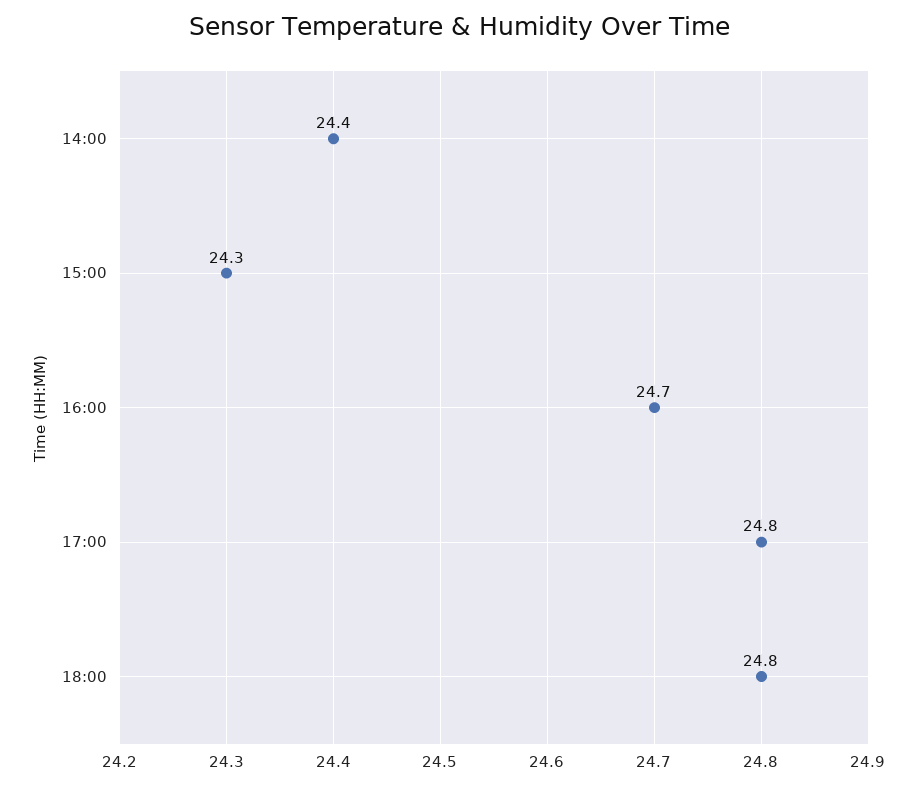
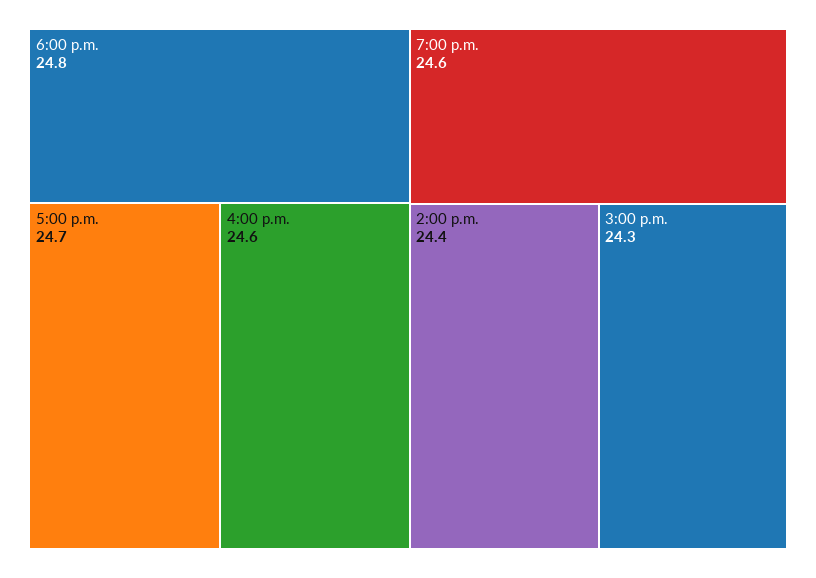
16:00: 24.7 -> 24.6
17:00: 24.8 -> 24.7
7:00 p.m.: none -> 24.6

